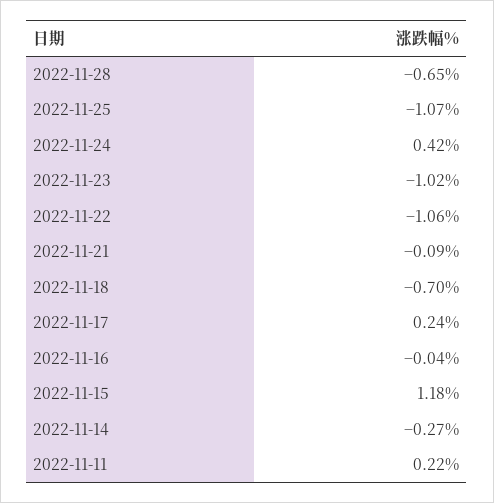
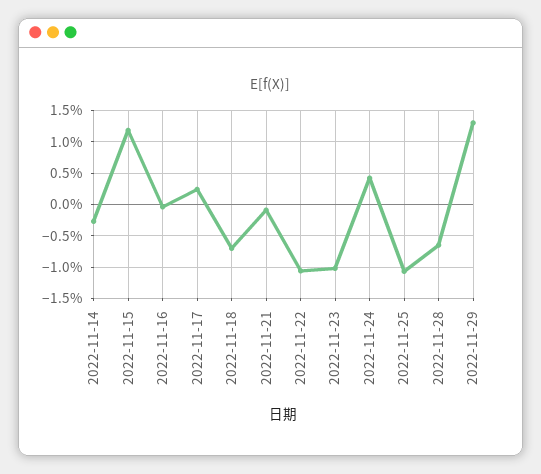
2022-11-11: 0.22 -> none
2022-11-29: none -> 1.3

